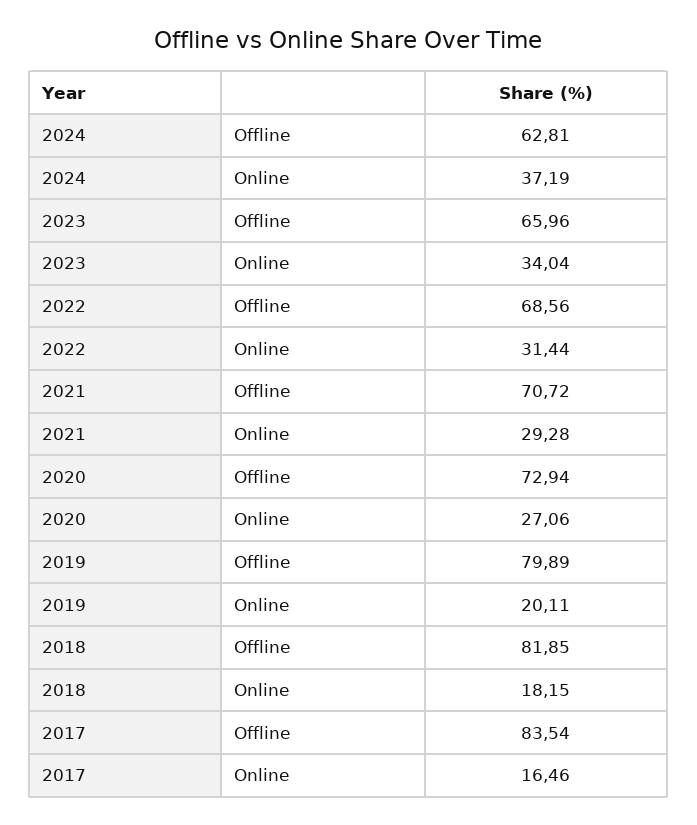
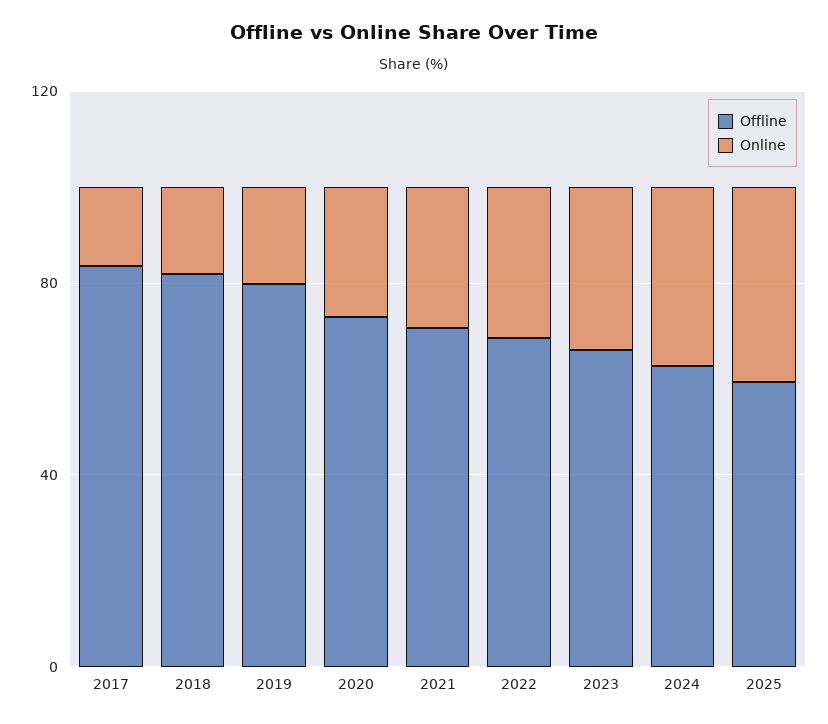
Offline, 2025: none -> 60
Online, 2025: none -> 40

